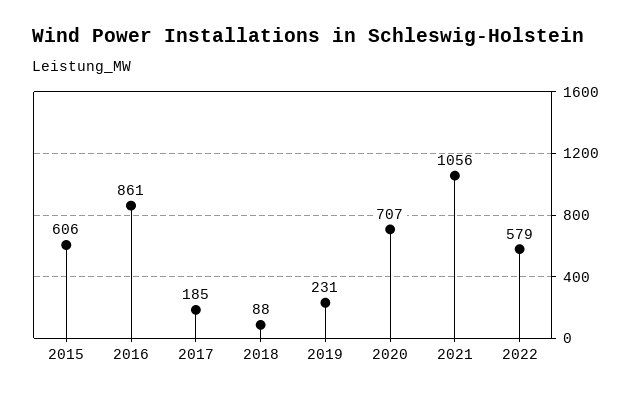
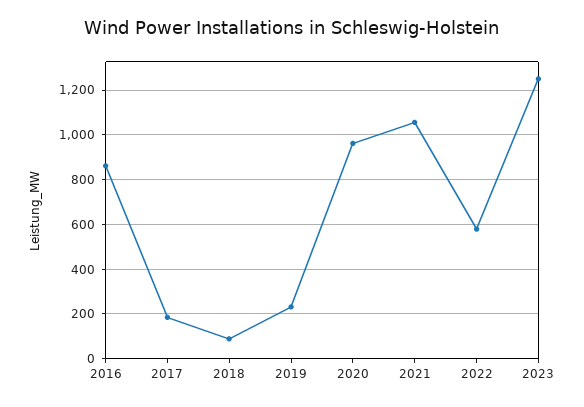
2015: 606 -> none
2020: 707 -> 950
2023: none -> 1250

